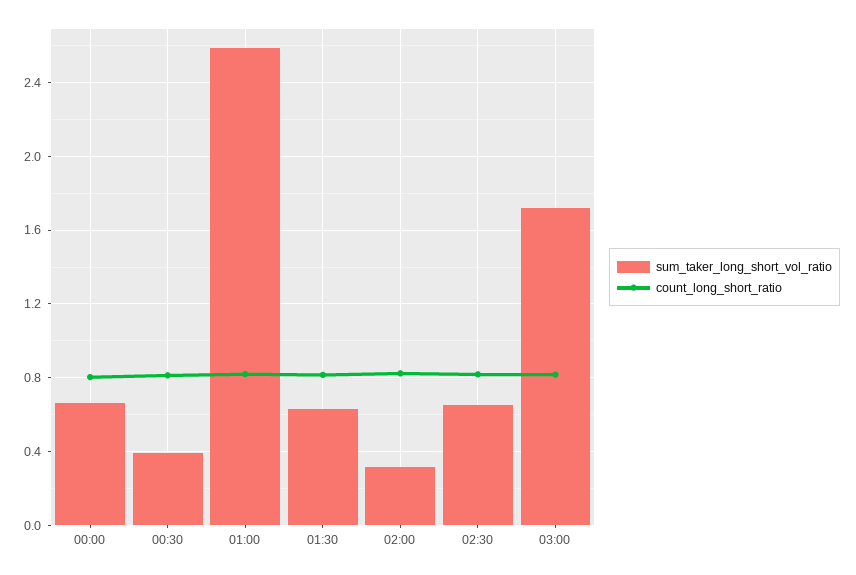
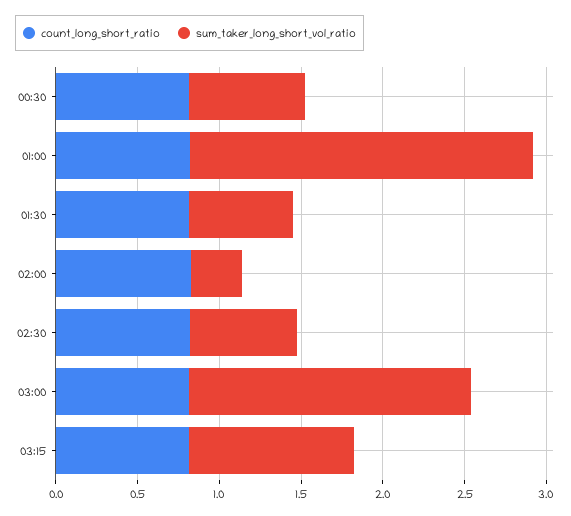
sum_taker_long_short_vol_ratio, 00:00: 0.65 -> none
count_long_short_ratio, 00:00: 0.8 -> none
sum_taker_long_short_vol_ratio, 00:30: 0.4 -> 0.7
sum_taker_long_short_vol_ratio, 01:00: 2.6 -> 2.1
count_long_short_ratio, 03:15: none -> 0.8
sum_taker_long_short_vol_ratio, 03:15: none -> 1

